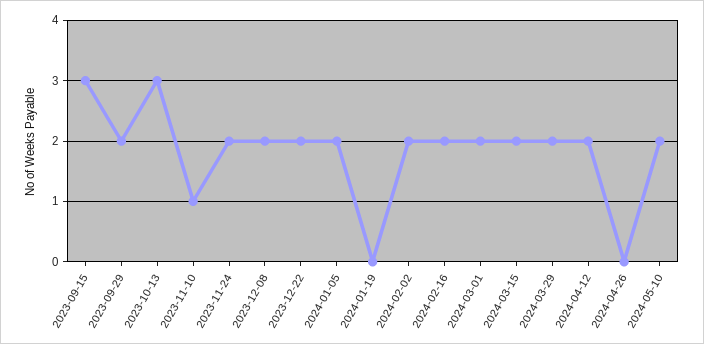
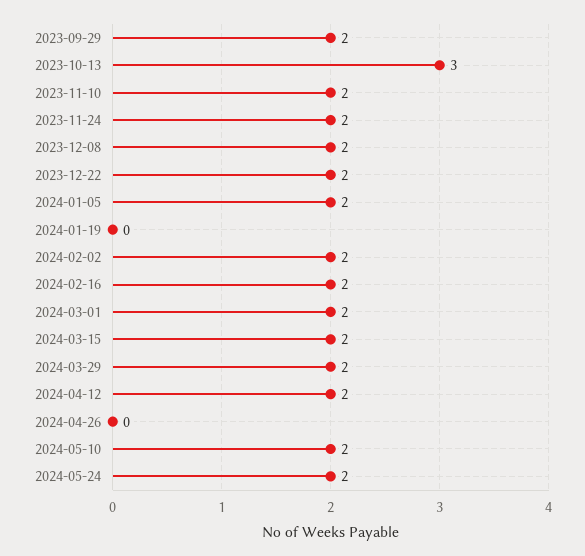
2023-09-15: 3 -> none
2023-11-10: 1 -> 2
2024-05-24: none -> 2

